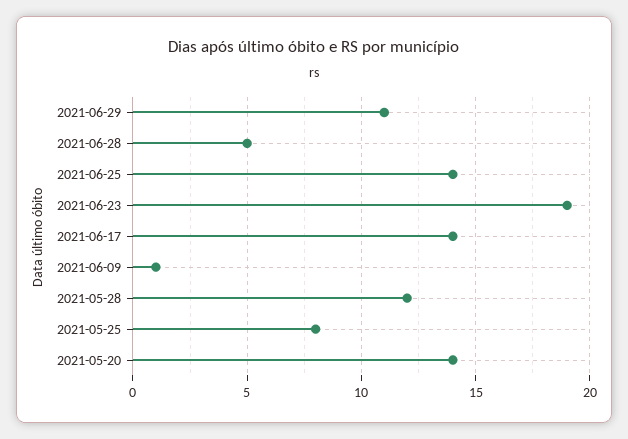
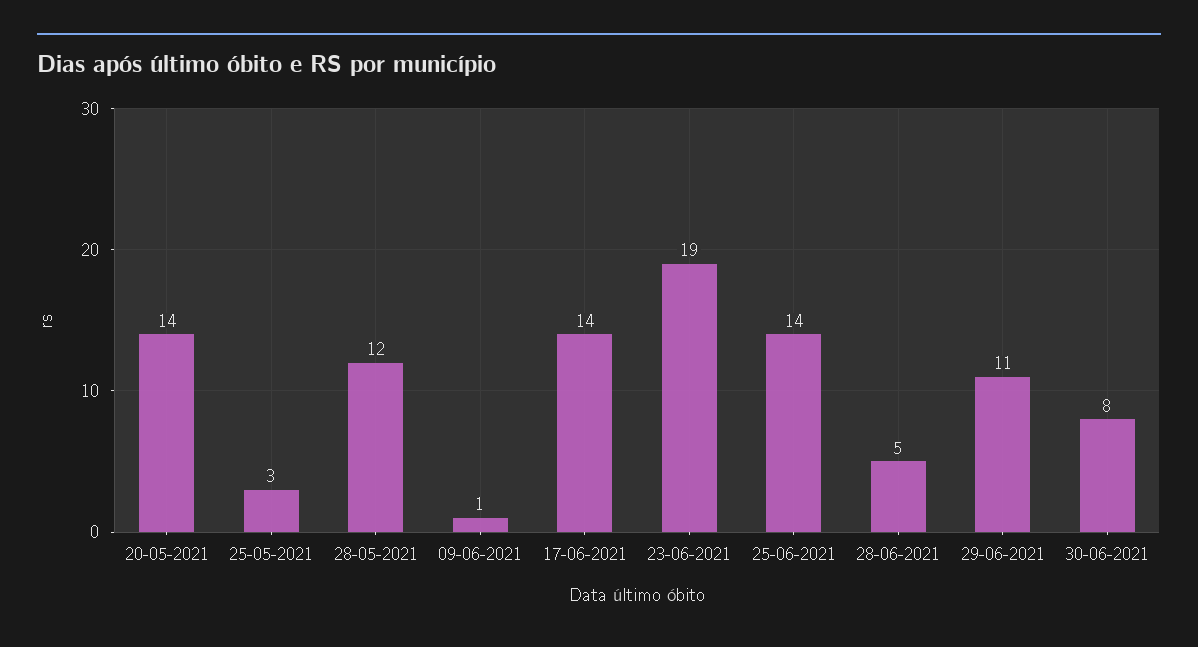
2021-05-25: 8 -> 3
30-06-2021: none -> 8

